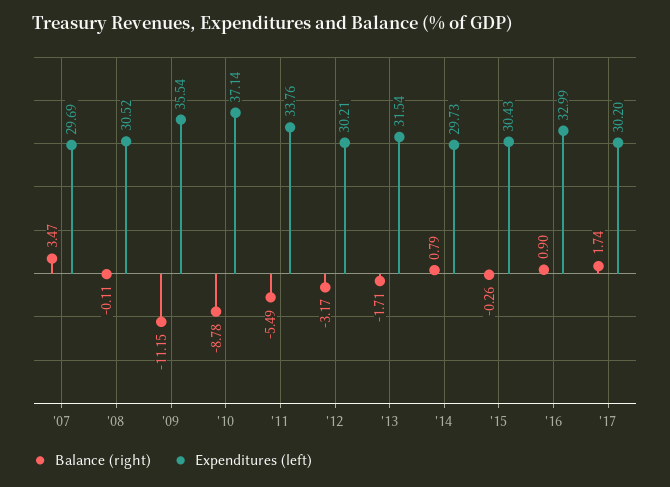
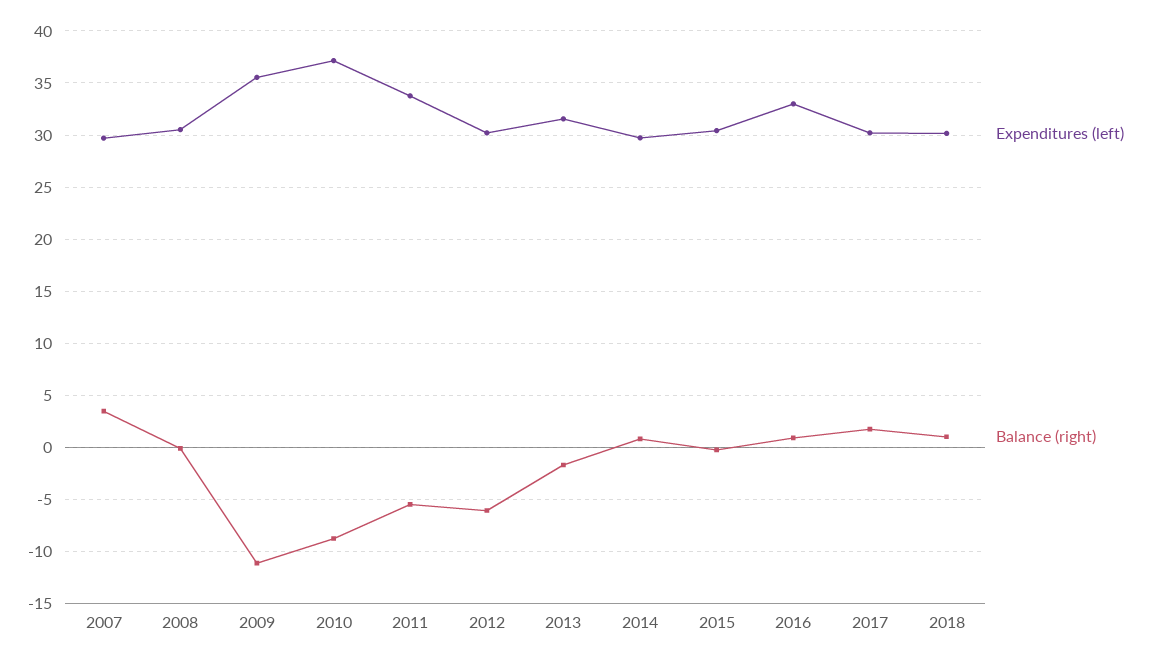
Balance (right), '12: -3.17 -> -6
Expenditures (left), 2018: none -> 30
Balance (right), 2018: none -> 1

